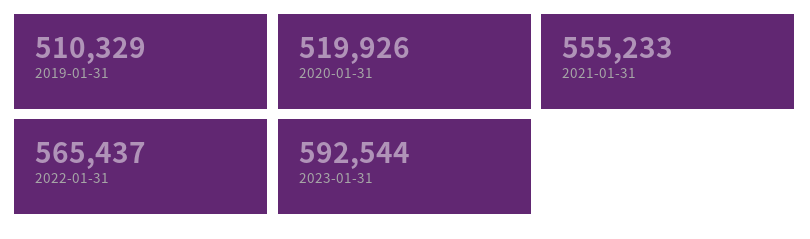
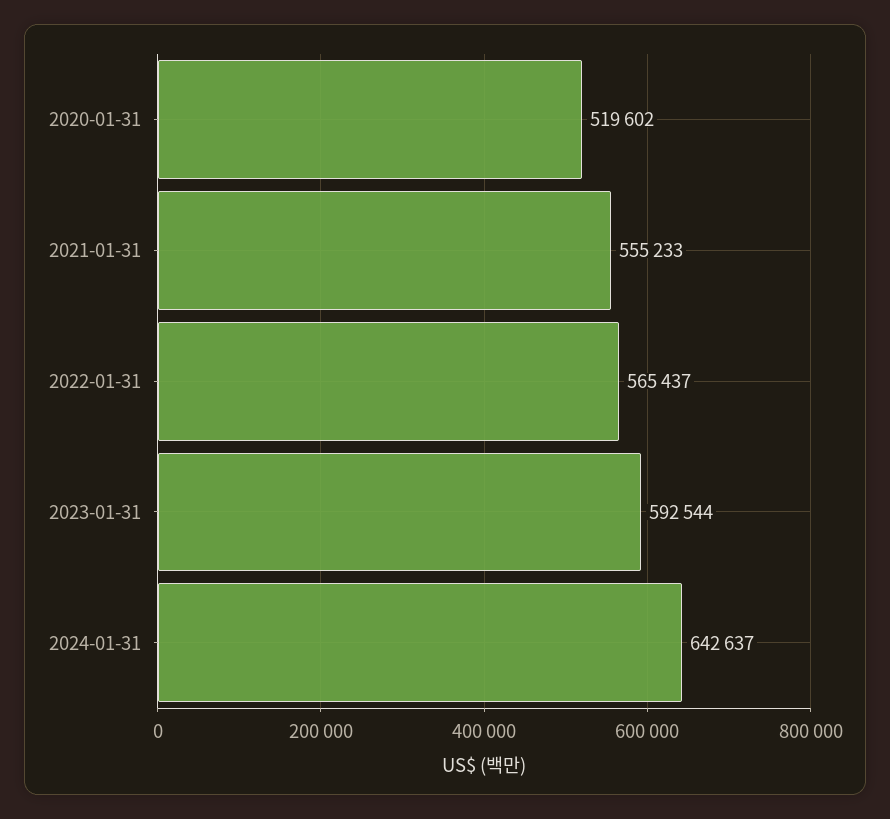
2019-01-31: 510329 -> none
2020-01-31: 519926 -> 519602
2024-01-31: none -> 642637

